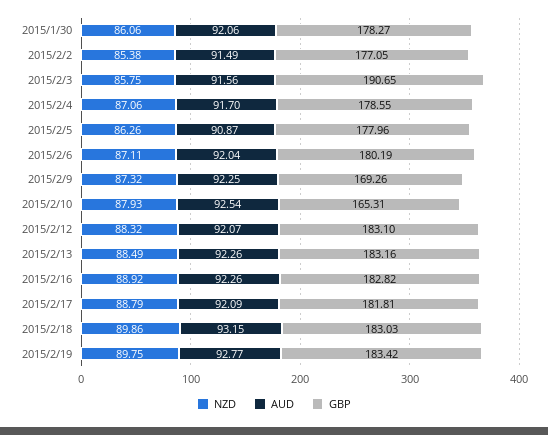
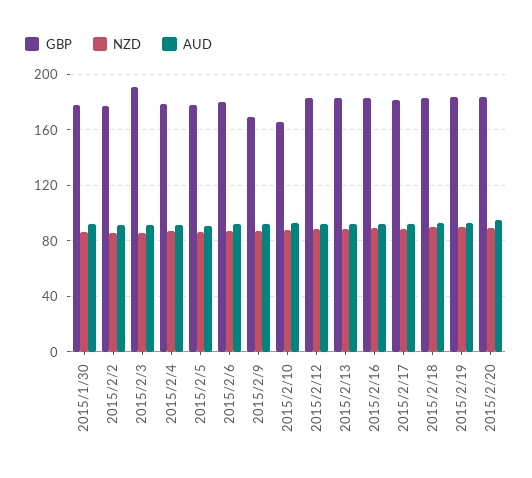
GBP, 2015/2/20: none -> 185
NZD, 2015/2/20: none -> 90
AUD, 2015/2/20: none -> 95

